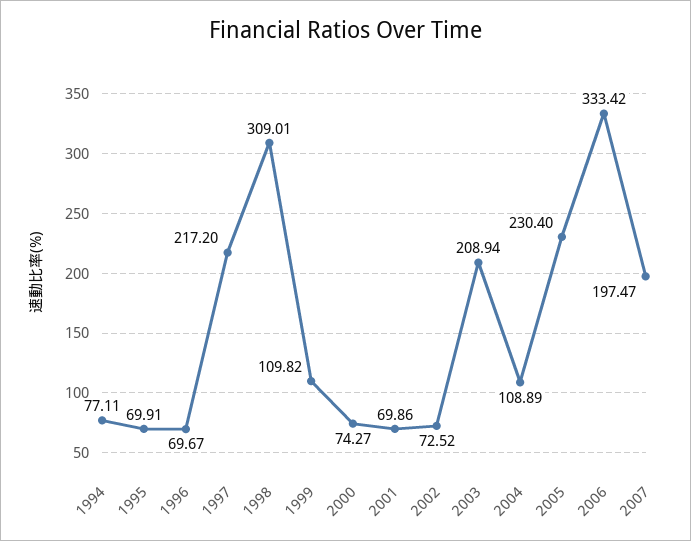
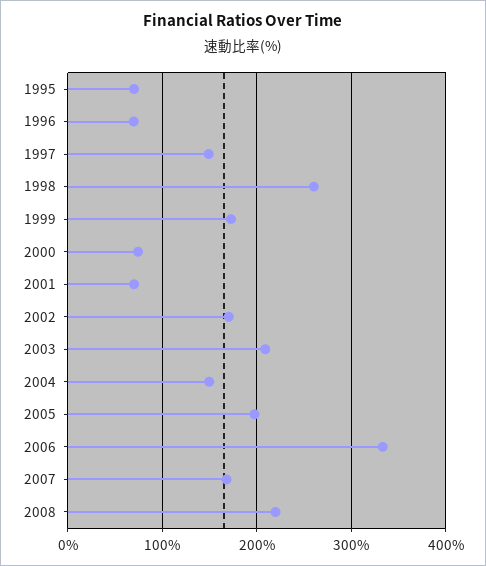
1994: 77.11 -> none
1997: 217.2 -> 150
1998: 309.01 -> 260
1999: 109.82 -> 170
2002: 72.52 -> 170
2004: 108.89 -> 150
2005: 230.4 -> 200
2007: 197.47 -> 170
2008: none -> 220

